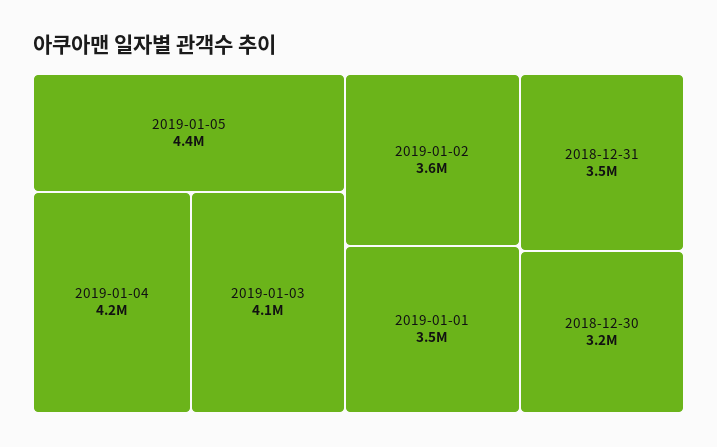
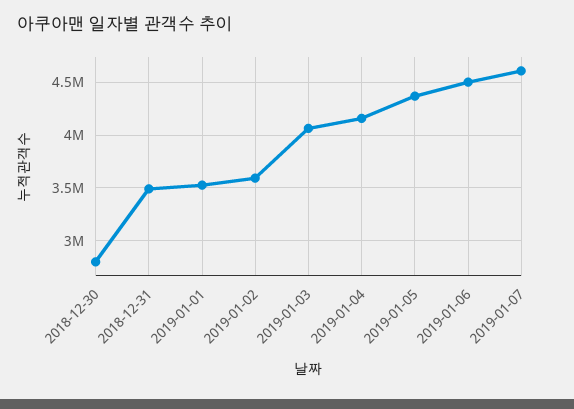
2018-12-30: 3200000 -> 2800000
2019-01-06: none -> 4500000
2019-01-07: none -> 4600000

